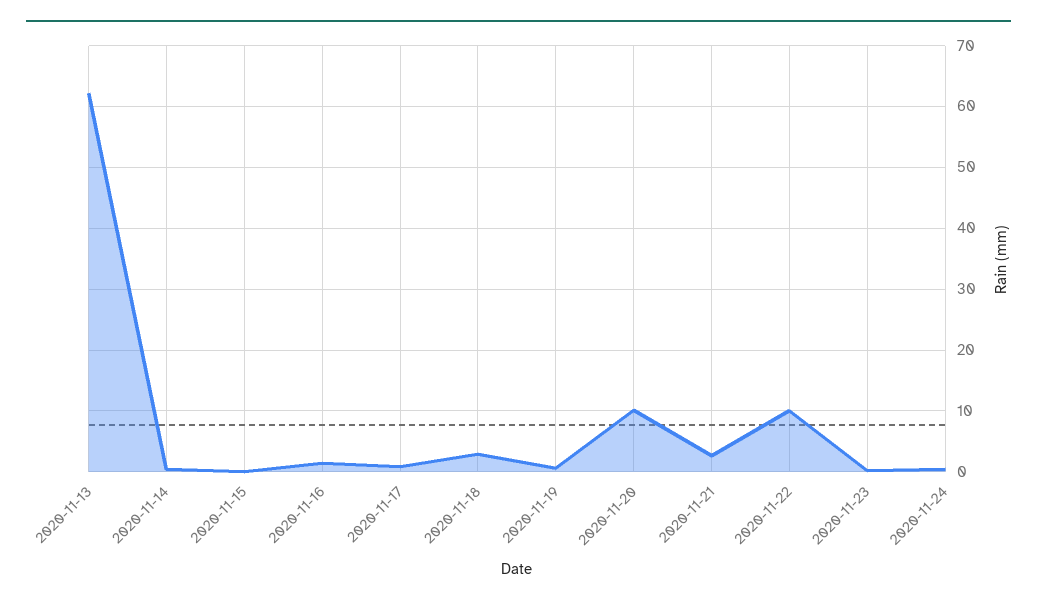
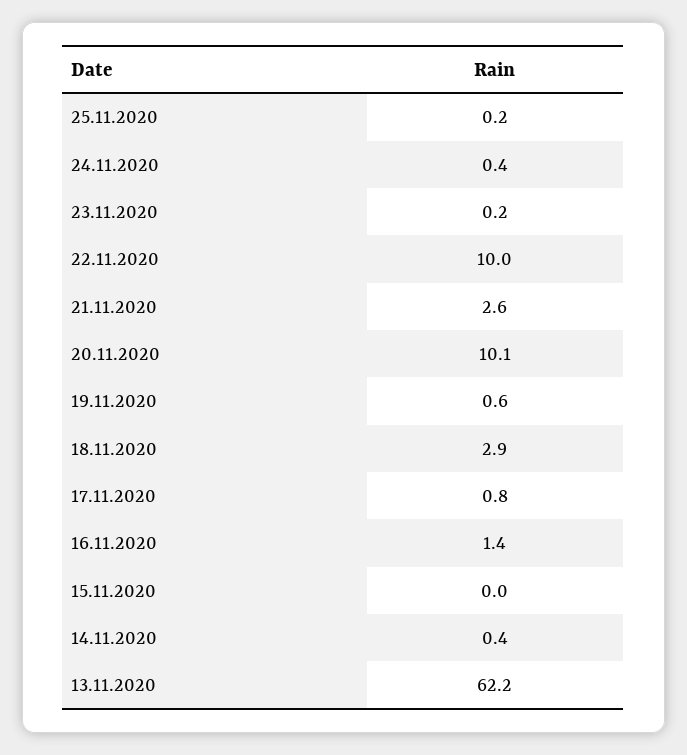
25.11.2020: none -> 0.2

